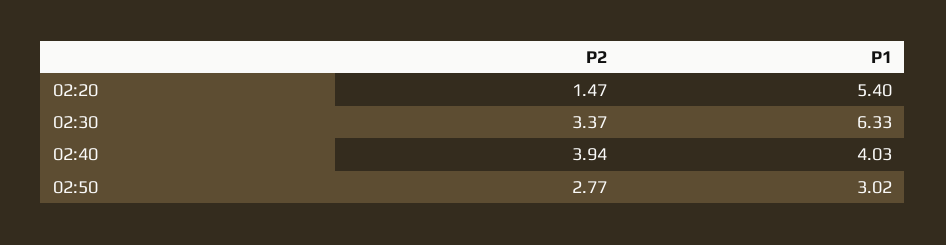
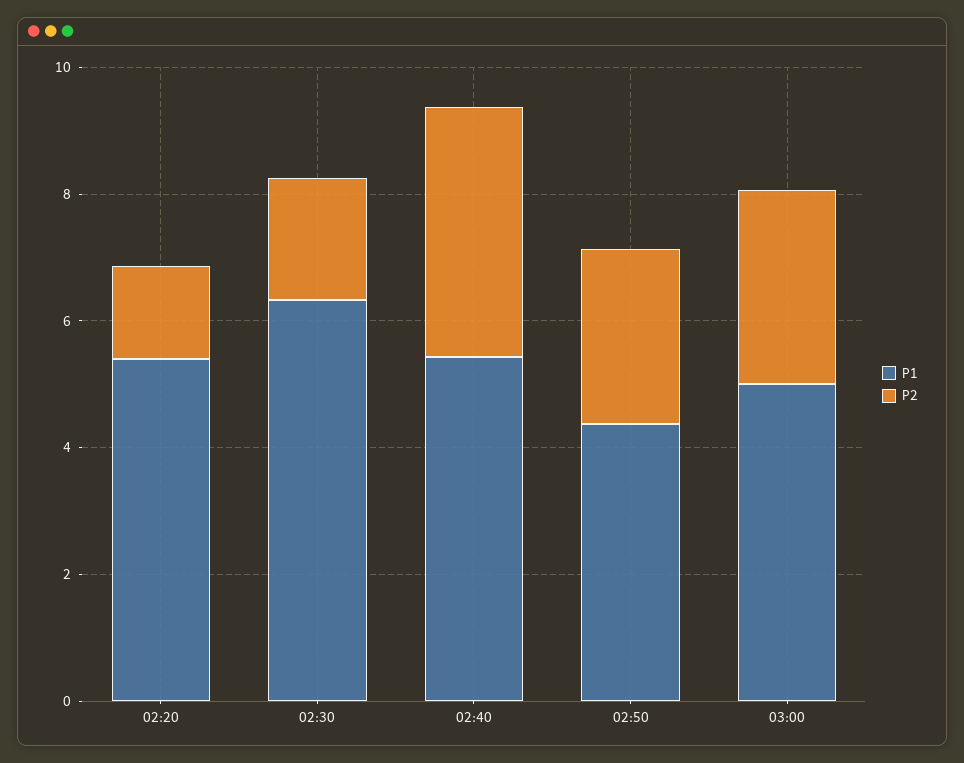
P2, 02:30: 3.37 -> 2
P1, 02:40: 4.03 -> 5.5
P1, 02:50: 3.02 -> 4.5
P1, 03:00: none -> 5
P2, 03:00: none -> 3

